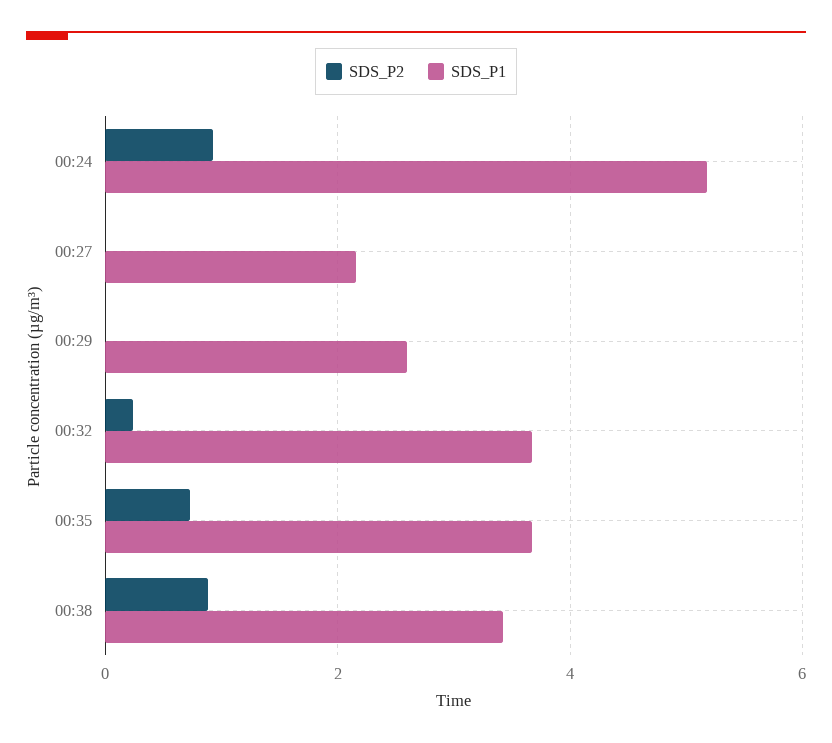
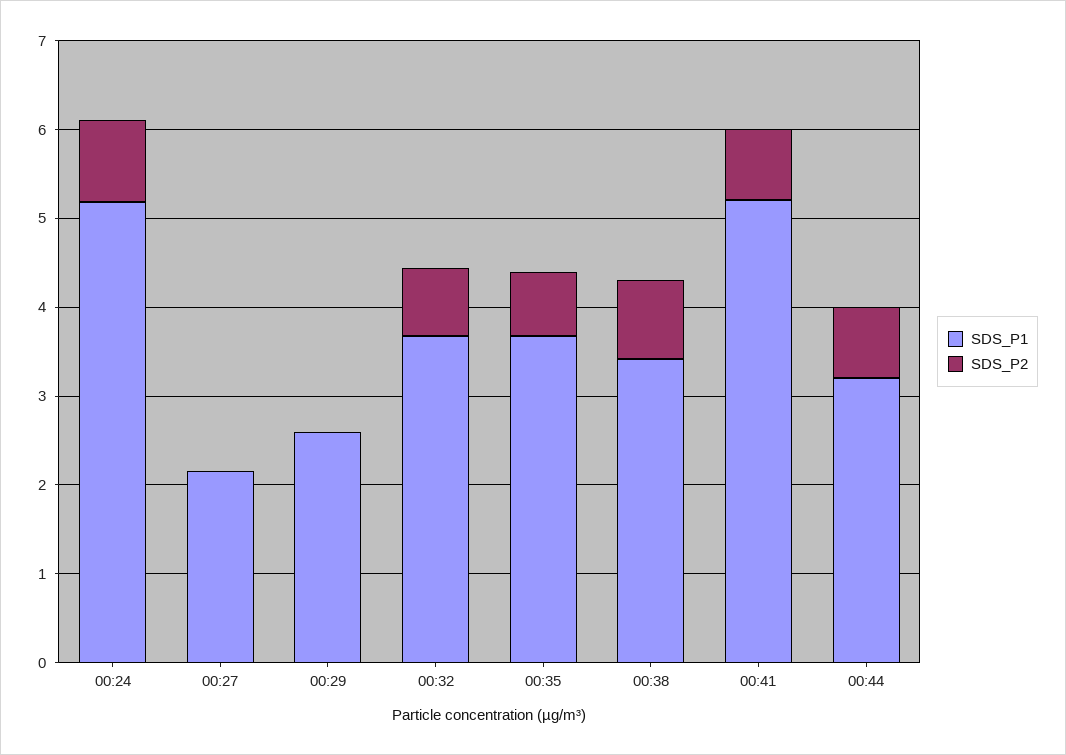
SDS_P2, 00:32: 0.2 -> 0.8
SDS_P1, 00:41: none -> 5.2
SDS_P2, 00:41: none -> 0.8
SDS_P1, 00:44: none -> 3.2
SDS_P2, 00:44: none -> 0.8

